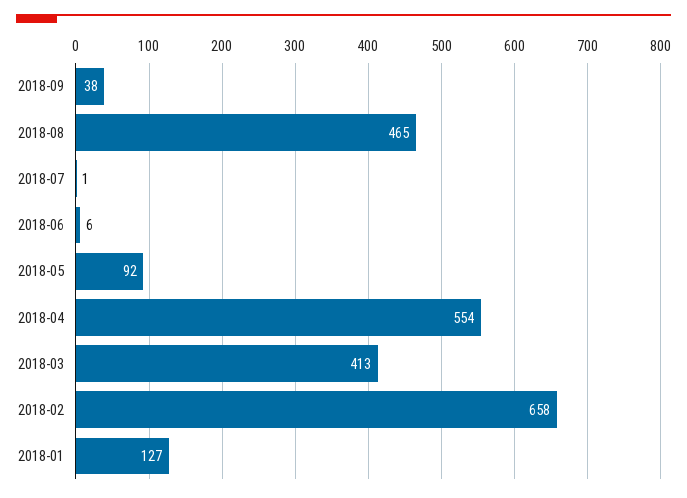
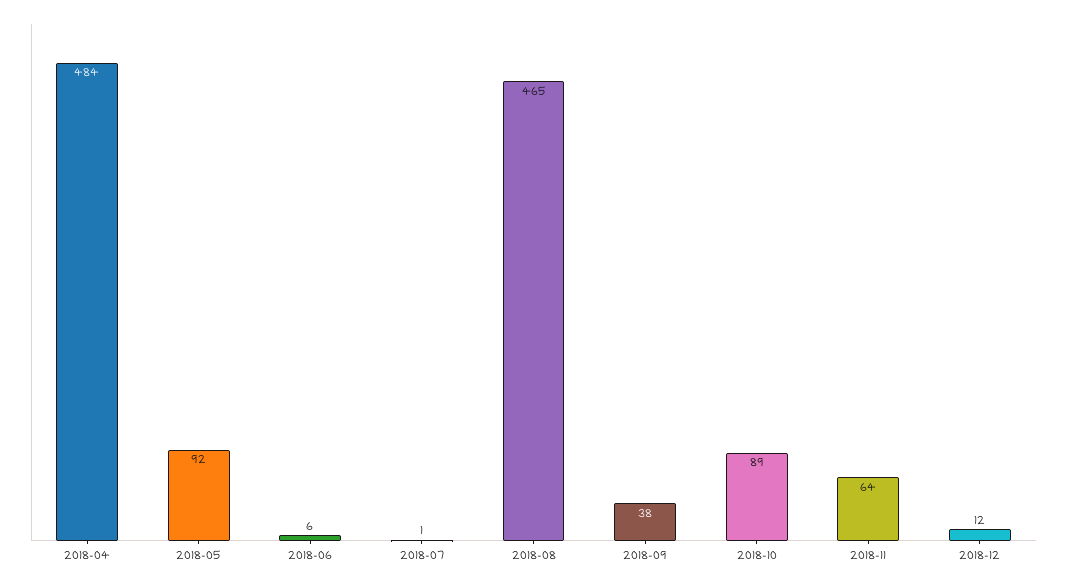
2018-04: 554 -> 484
2018-03: 413 -> none
2018-02: 658 -> none
2018-01: 127 -> none
2018-10: none -> 89
2018-11: none -> 64
2018-12: none -> 12

